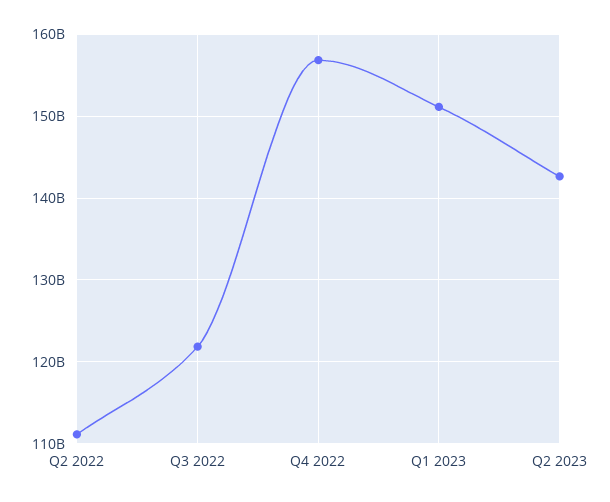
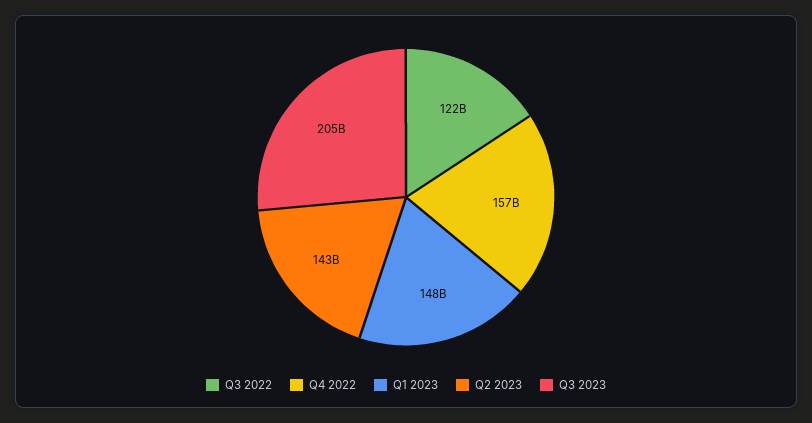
Q2 2022: 111000000000 -> none
Q1 2023: 151000000000 -> 148000000000
Q3 2023: none -> 205000000000

